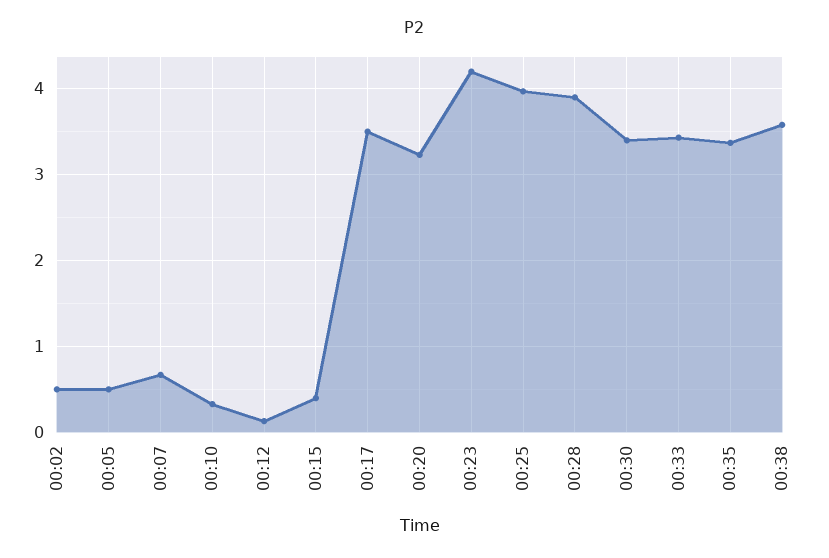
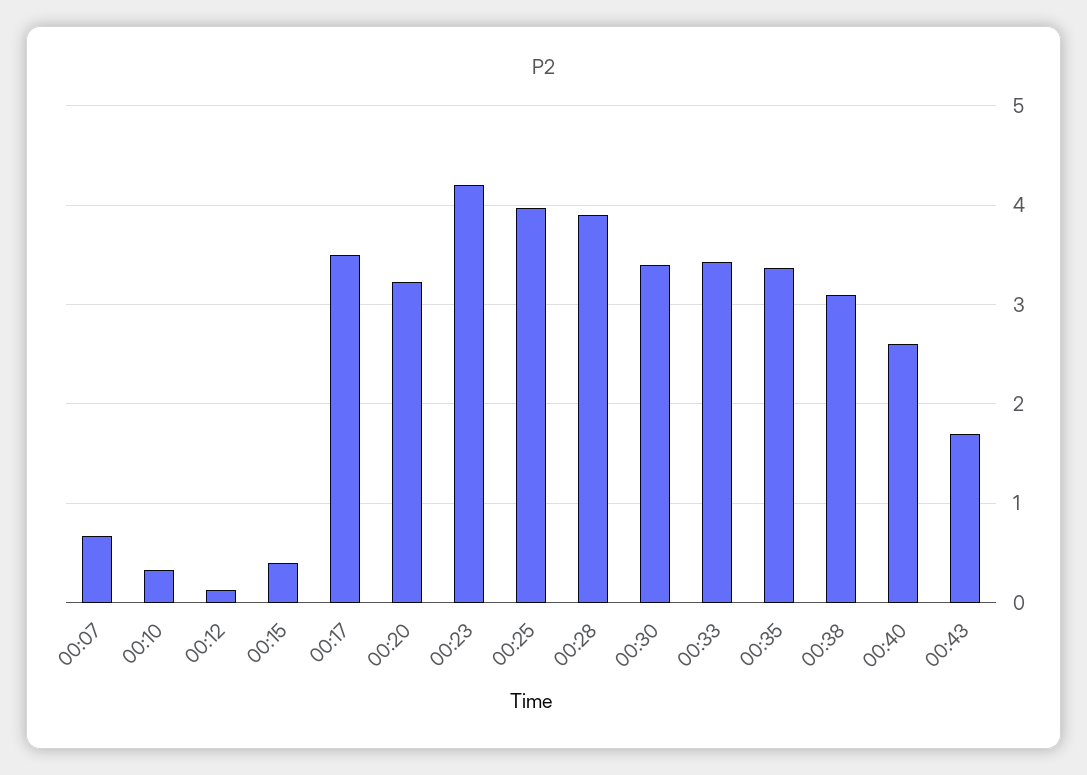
00:02: 0.5 -> none
00:05: 0.5 -> none
00:38: 3.6 -> 3.1
00:40: none -> 2.6
00:43: none -> 1.7

